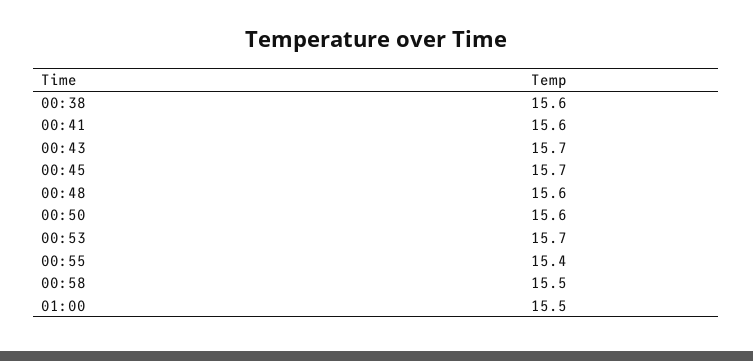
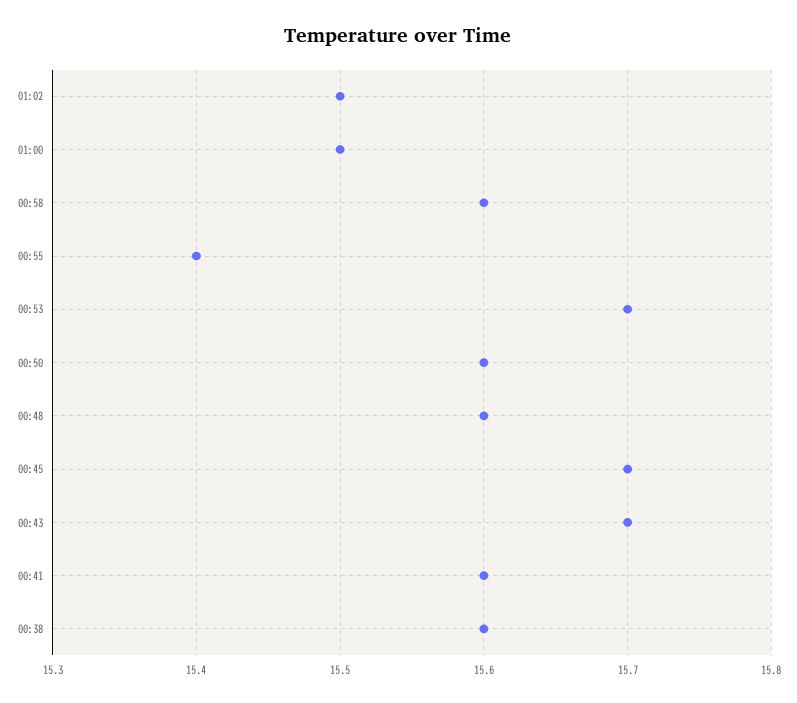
00:58: 15.5 -> 15.6
01:02: none -> 15.5

